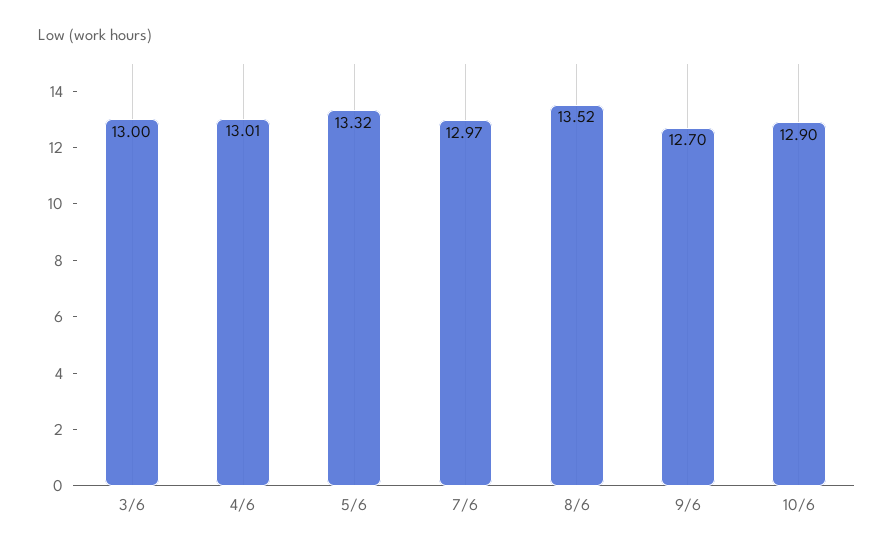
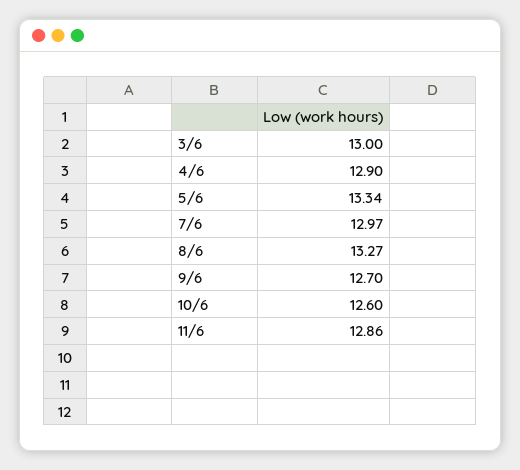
4/6: 13.01 -> 12.9
5/6: 13.32 -> 13.34
8/6: 13.52 -> 13.27
10/6: 12.9 -> 12.6
11/6: none -> 12.86

